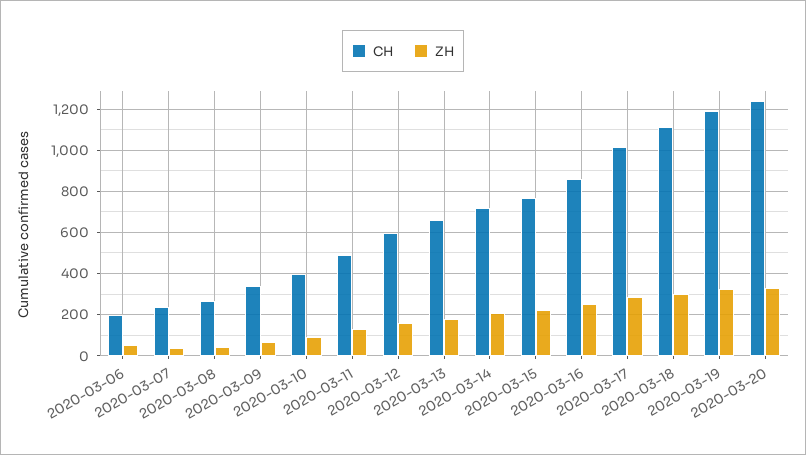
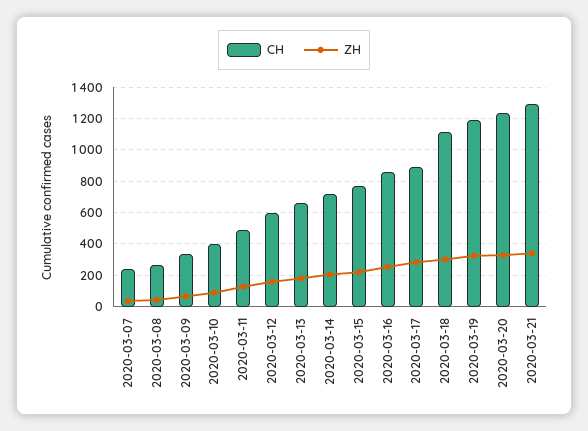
CH, 2020-03-06: 200 -> none
ZH, 2020-03-06: 50 -> none
CH, 2020-03-17: 1000 -> 900
CH, 2020-03-21: none -> 1300
ZH, 2020-03-21: none -> 350

